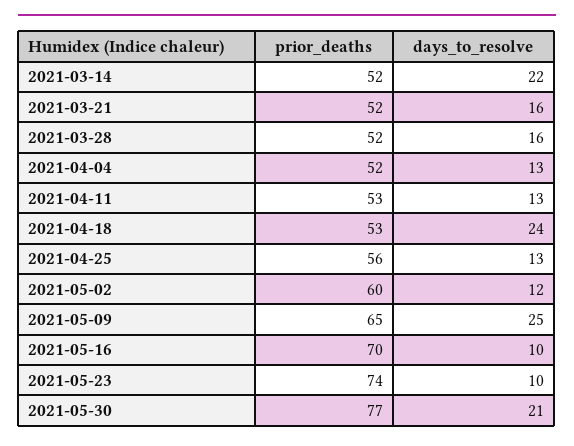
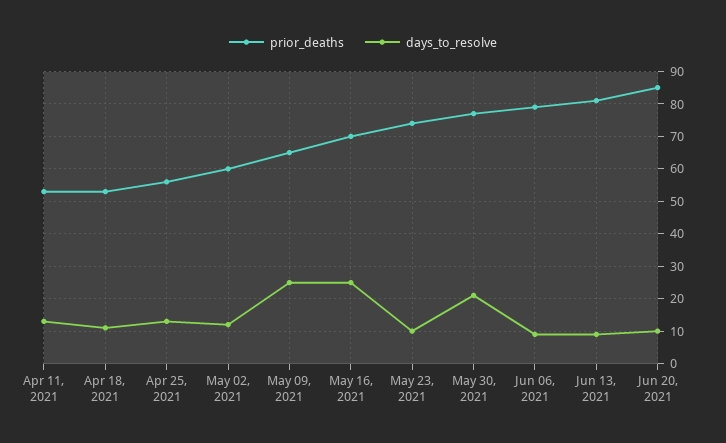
prior_deaths, 2021-03-14: 52 -> none
days_to_resolve, 2021-03-14: 22 -> none
prior_deaths, 2021-03-21: 52 -> none
days_to_resolve, 2021-03-21: 16 -> none
prior_deaths, 2021-03-28: 52 -> none
days_to_resolve, 2021-03-28: 16 -> none
prior_deaths, 2021-04-04: 52 -> none
days_to_resolve, 2021-04-04: 13 -> none
days_to_resolve, 2021-04-18: 24 -> 10
days_to_resolve, 2021-05-16: 10 -> 25
prior_deaths, Jun 06, 2021: none -> 80
days_to_resolve, Jun 06, 2021: none -> 10
prior_deaths, Jun 13, 2021: none -> 80
days_to_resolve, Jun 13, 2021: none -> 10
prior_deaths, Jun 20, 2021: none -> 85
days_to_resolve, Jun 20, 2021: none -> 10

